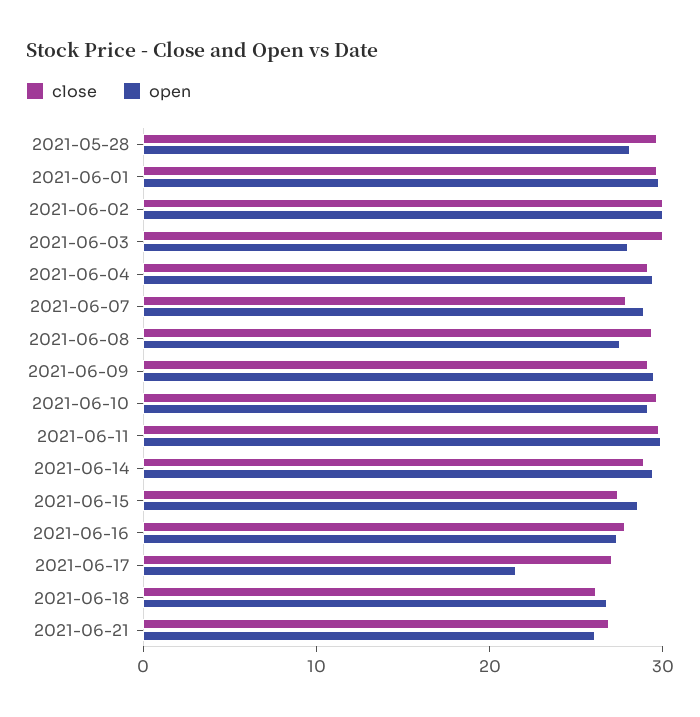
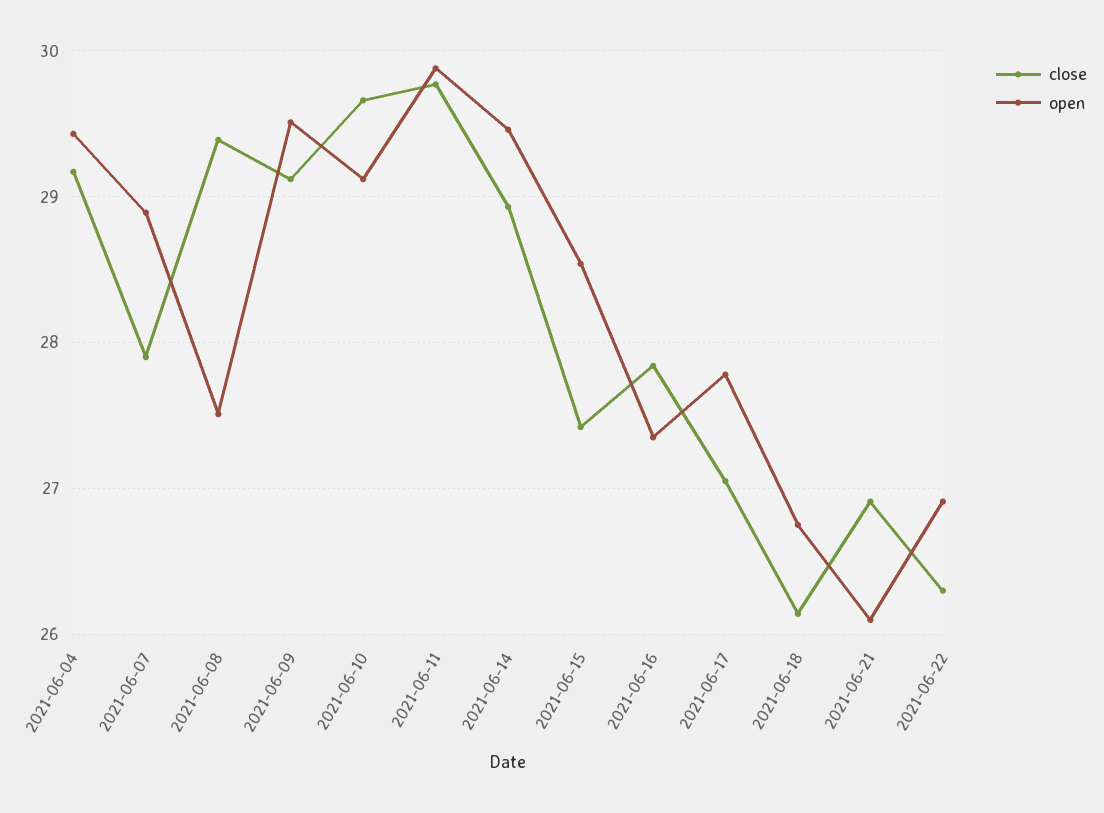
close, 2021-05-28: 30 -> none
open, 2021-05-28: 28 -> none
close, 2021-06-01: 30 -> none
open, 2021-06-01: 30 -> none
close, 2021-06-02: 30 -> none
open, 2021-06-02: 30 -> none
close, 2021-06-03: 30 -> none
open, 2021-06-03: 28 -> none
open, 2021-06-17: 22 -> 27.8
close, 2021-06-22: none -> 26.3
open, 2021-06-22: none -> 26.9

